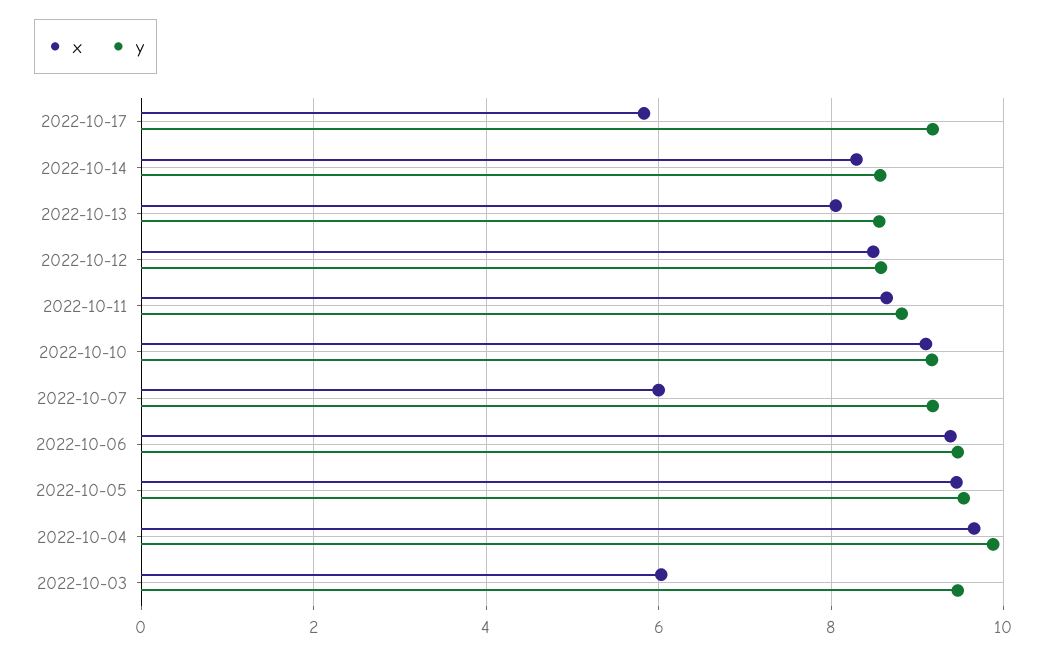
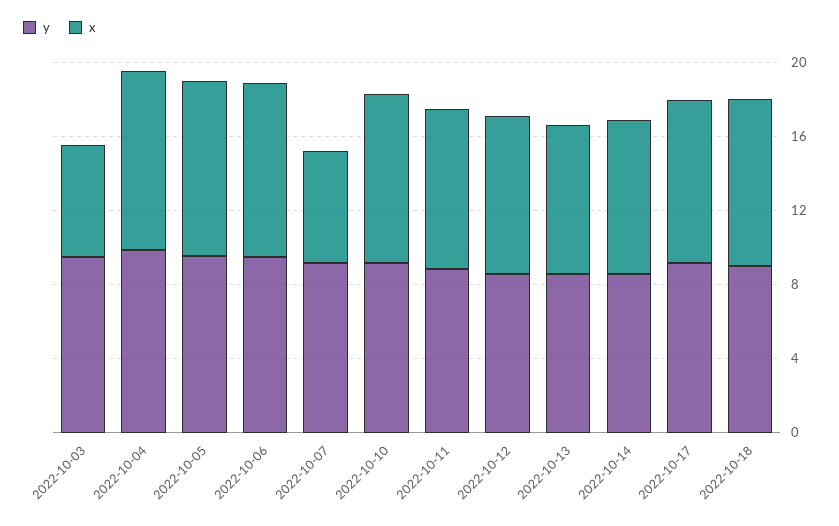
x, 2022-10-17: 5.8 -> 9
y, 2022-10-18: none -> 9
x, 2022-10-18: none -> 9

